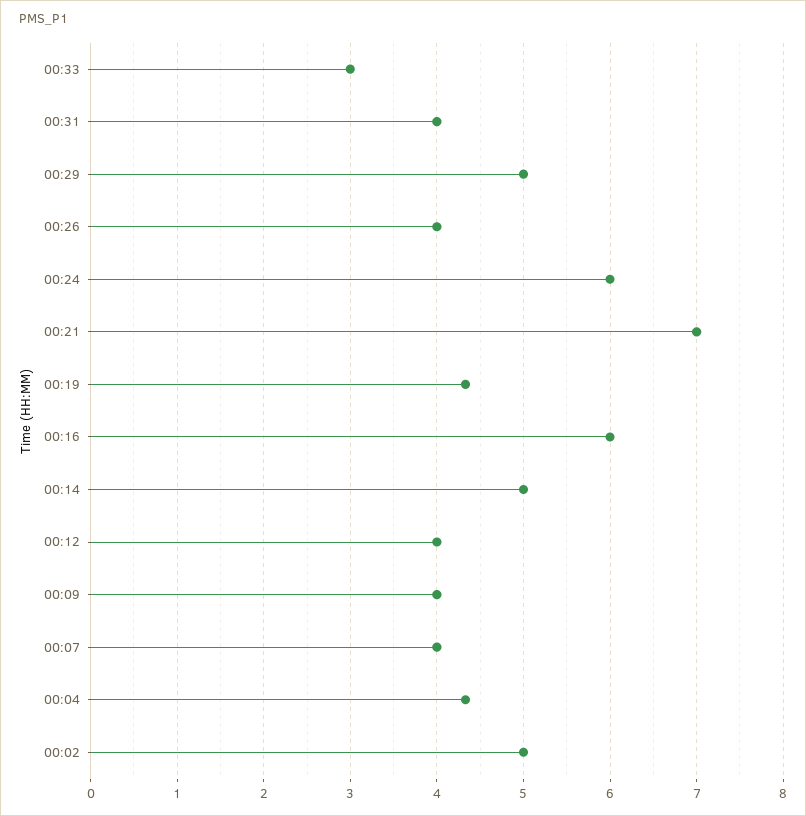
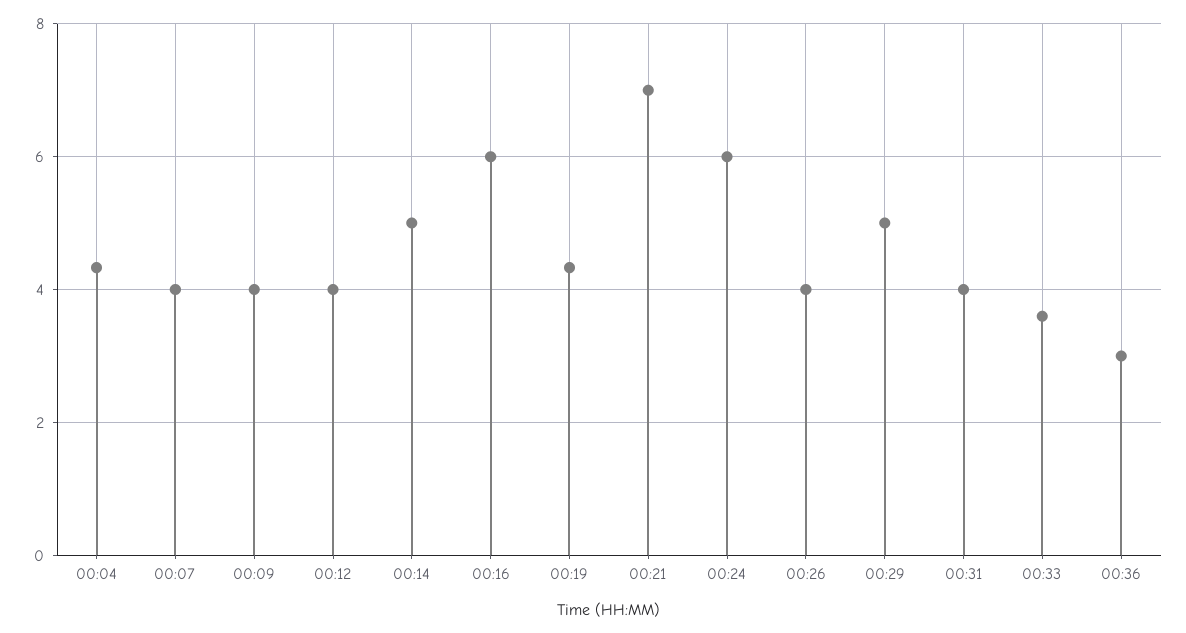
00:33: 3 -> 3.6
00:02: 5 -> none
00:36: none -> 3

